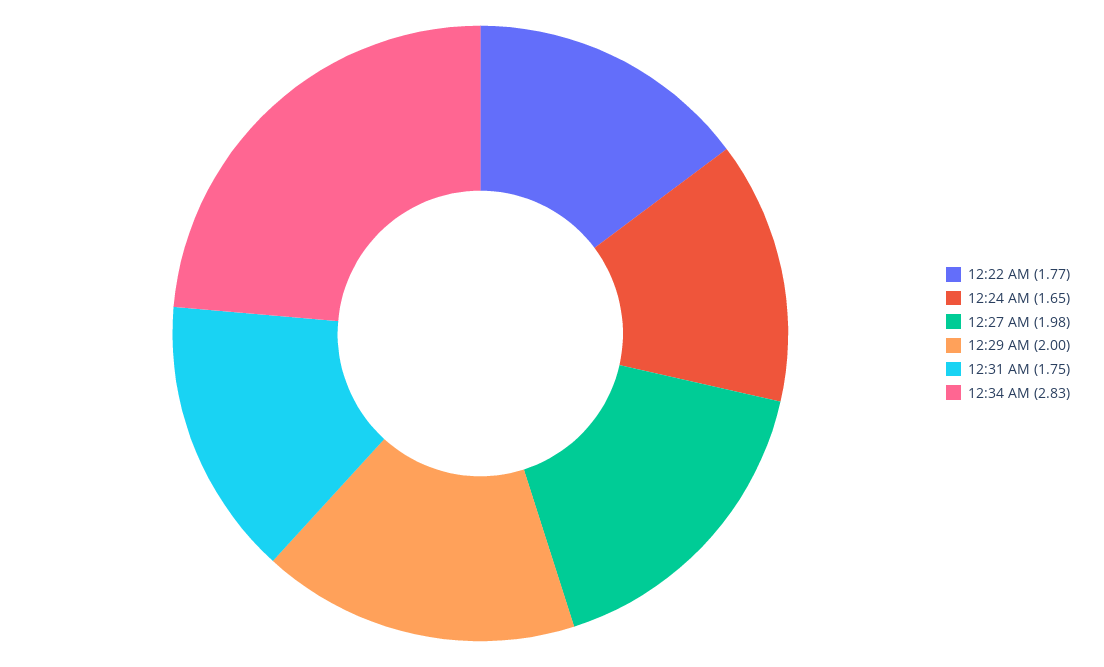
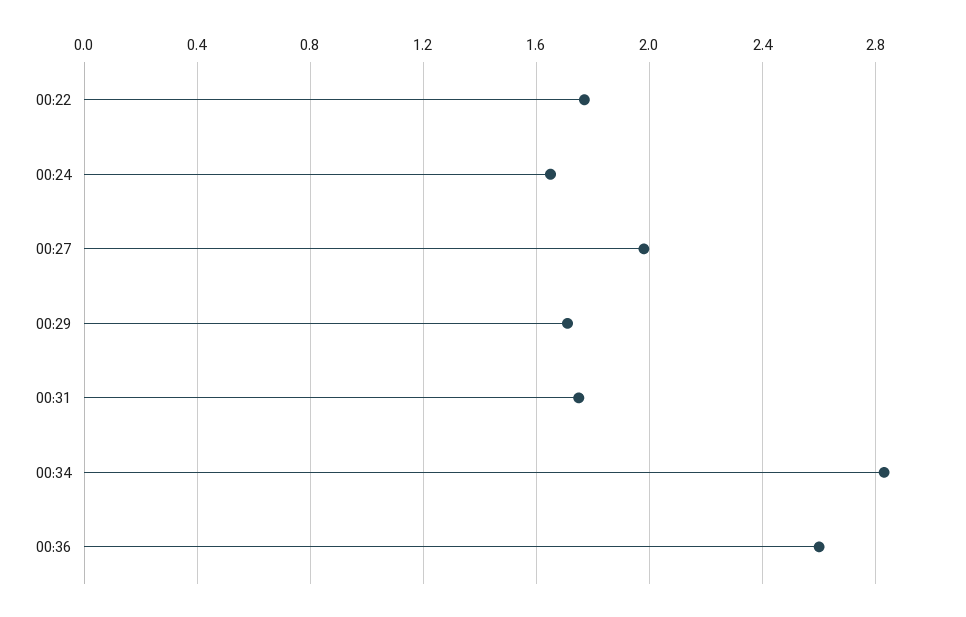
12:29 AM: 2 -> 1.7
00:36: none -> 2.6

